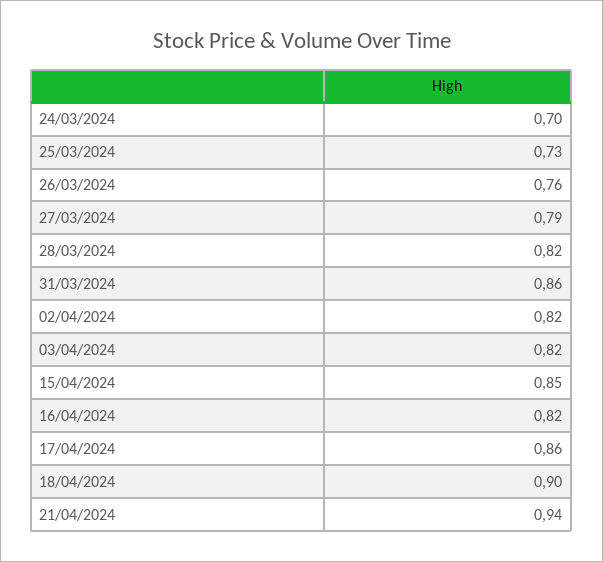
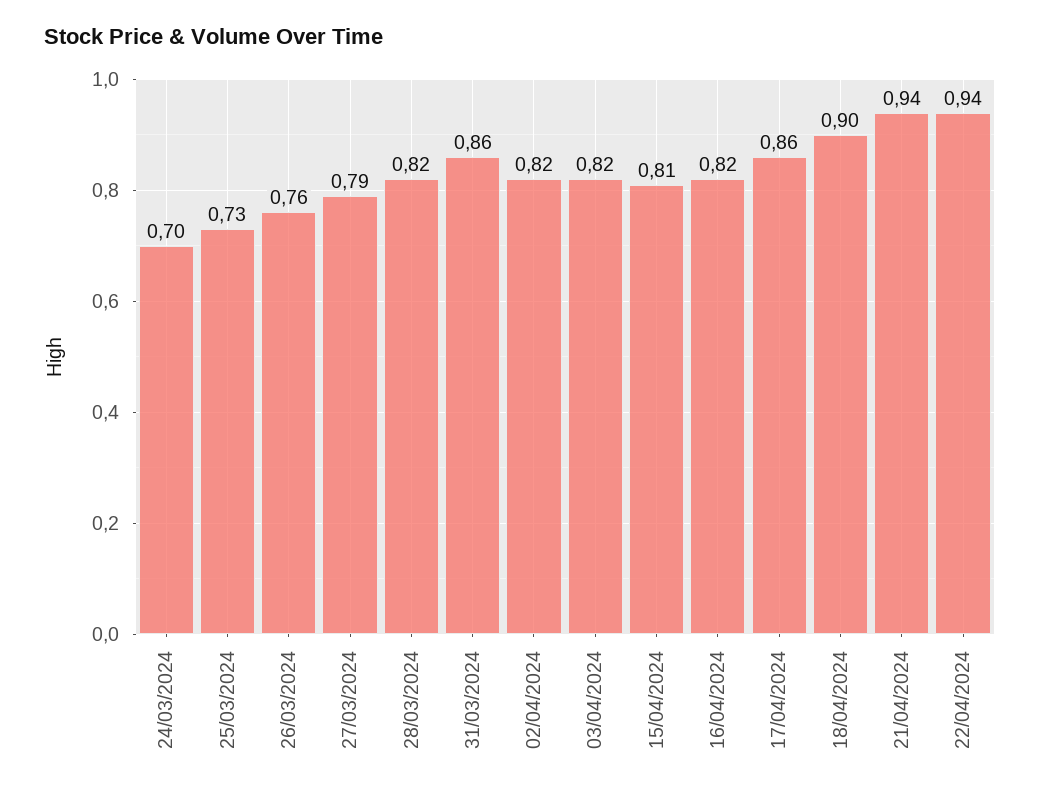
15/04/2024: 0.85 -> 0.81
22/04/2024: none -> 0.94

